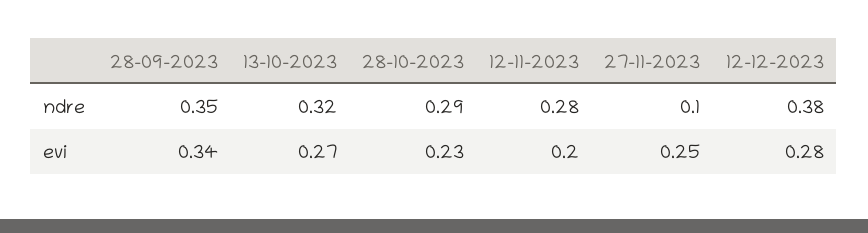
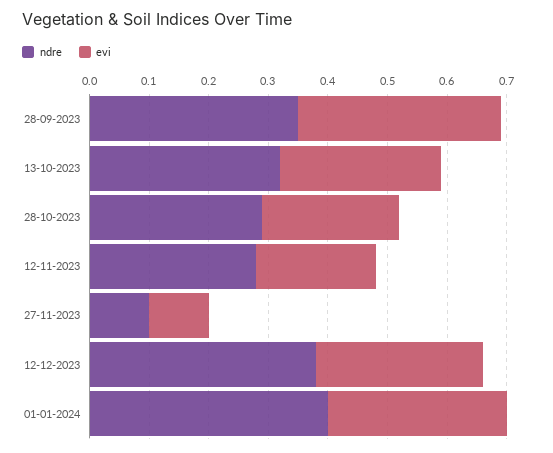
evi, 27-11-2023: 0.25 -> 0.1
ndre, 01-01-2024: none -> 0.4
evi, 01-01-2024: none -> 0.3

